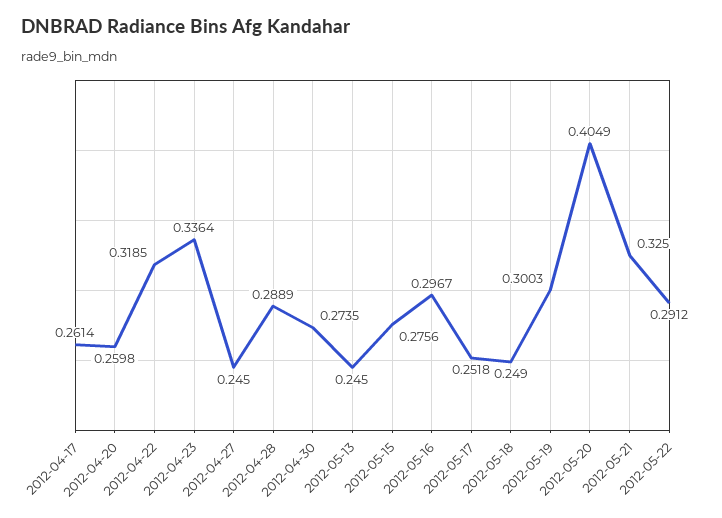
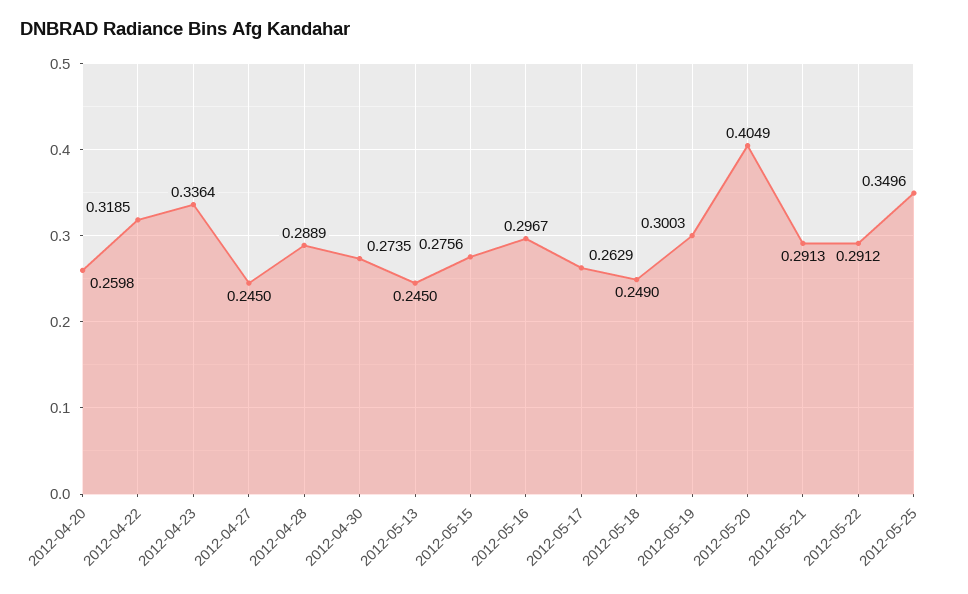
2012-04-17: 0.2614 -> none
2012-05-17: 0.2518 -> 0.2629
2012-05-21: 0.325 -> 0.2913
2012-05-25: none -> 0.3496

